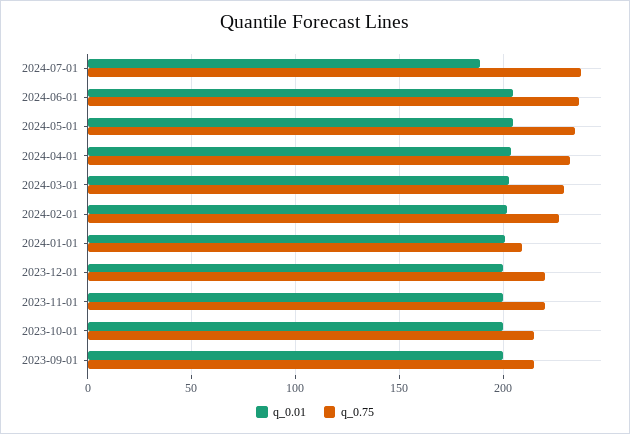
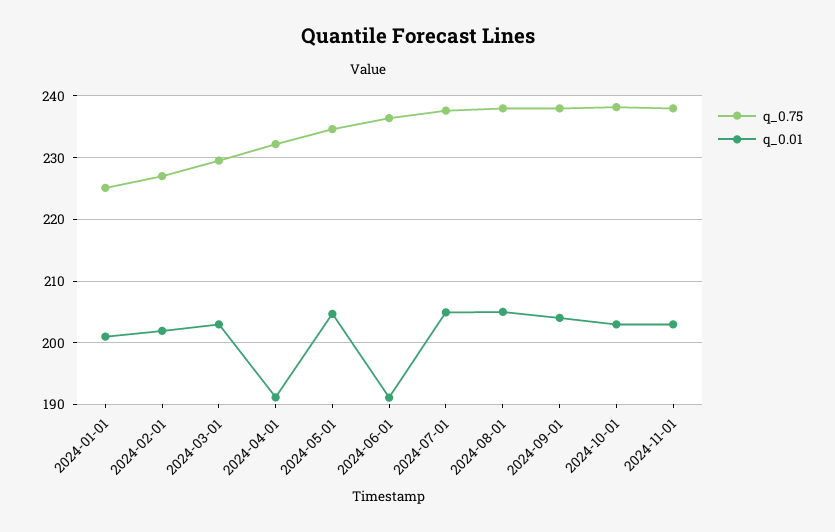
q_0.01, 2024-07-01: 190 -> 205
q_0.01, 2024-06-01: 205 -> 191
q_0.01, 2024-04-01: 205 -> 191
q_0.75, 2024-01-01: 210 -> 225
q_0.01, 2023-12-01: 200 -> none
q_0.75, 2023-12-01: 220 -> none
q_0.01, 2023-11-01: 200 -> none
q_0.75, 2023-11-01: 220 -> none
q_0.01, 2023-10-01: 200 -> none
q_0.75, 2023-10-01: 215 -> none
q_0.01, 2023-09-01: 200 -> none
q_0.75, 2023-09-01: 215 -> none
q_0.75, 2024-08-01: none -> 238
q_0.01, 2024-08-01: none -> 205
q_0.75, 2024-09-01: none -> 238
q_0.01, 2024-09-01: none -> 204
q_0.75, 2024-10-01: none -> 238
q_0.01, 2024-10-01: none -> 203
q_0.75, 2024-11-01: none -> 238
q_0.01, 2024-11-01: none -> 203

